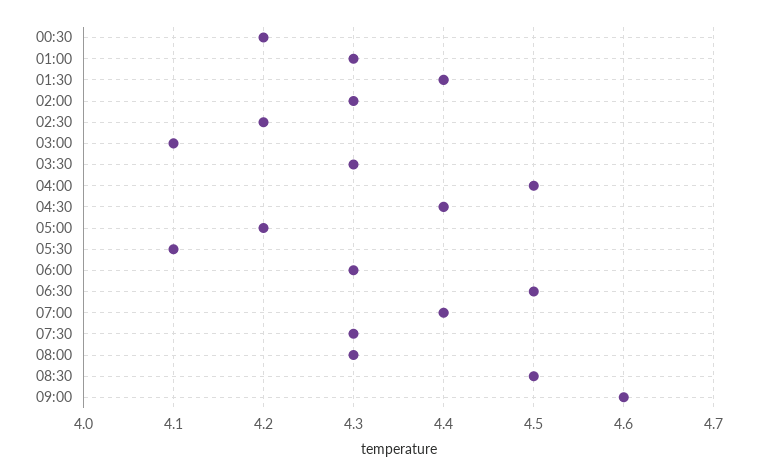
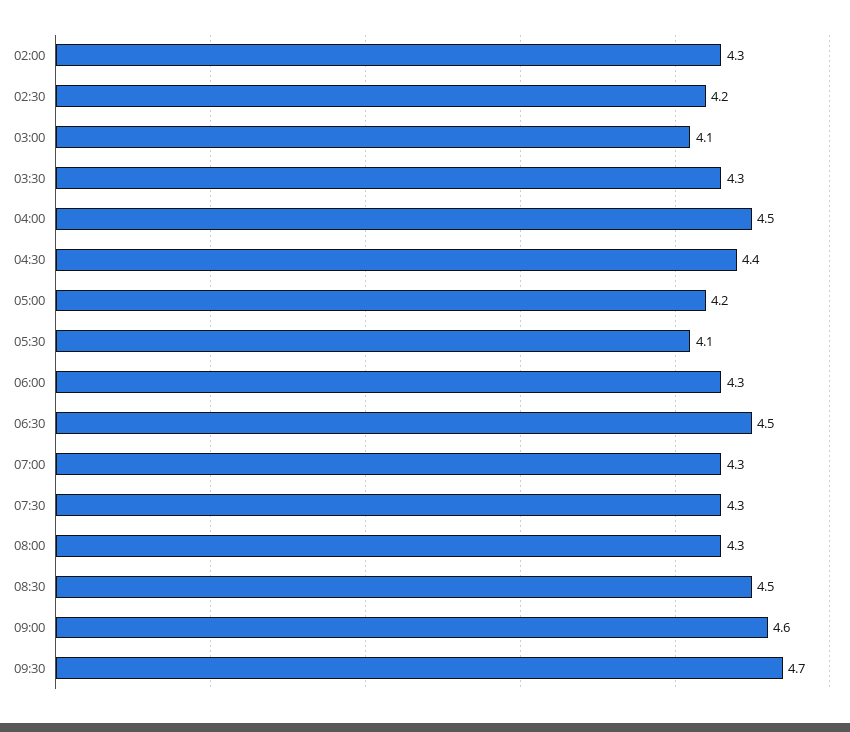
00:30: 4.2 -> none
01:00: 4.3 -> none
01:30: 4.4 -> none
07:00: 4.4 -> 4.3
09:30: none -> 4.7

